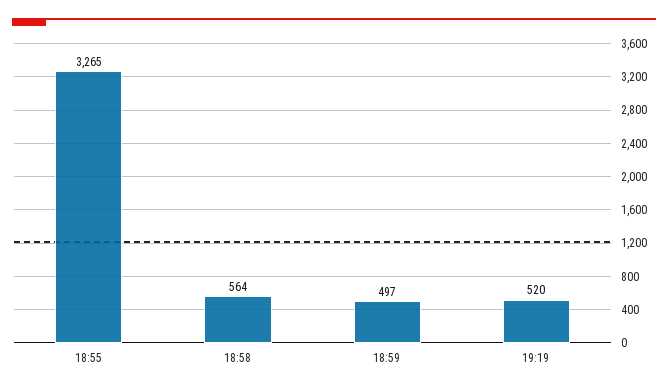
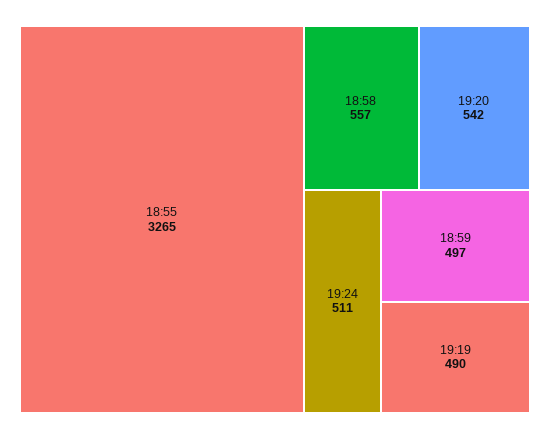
18:58: 564 -> 557
19:19: 520 -> 490
19:20: none -> 542
19:24: none -> 511

